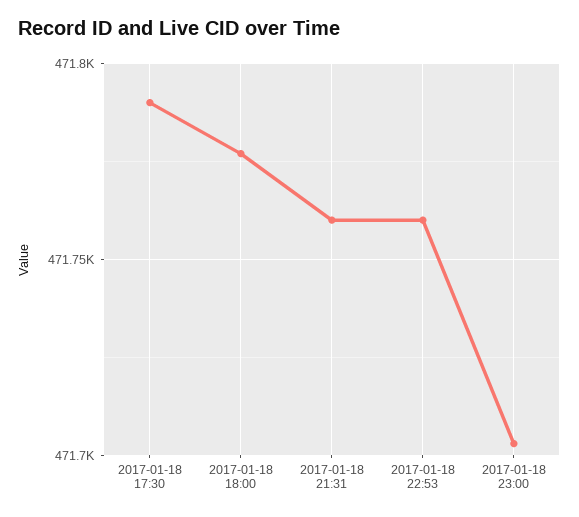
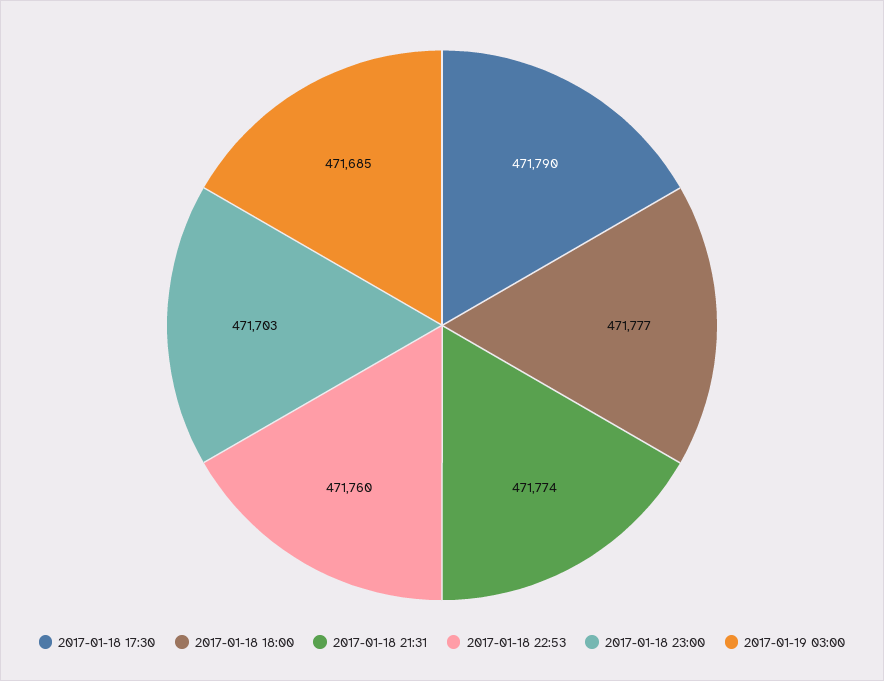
2017-01-18 21:31: 471760 -> 471774
2017-01-19 03:00: none -> 471685

